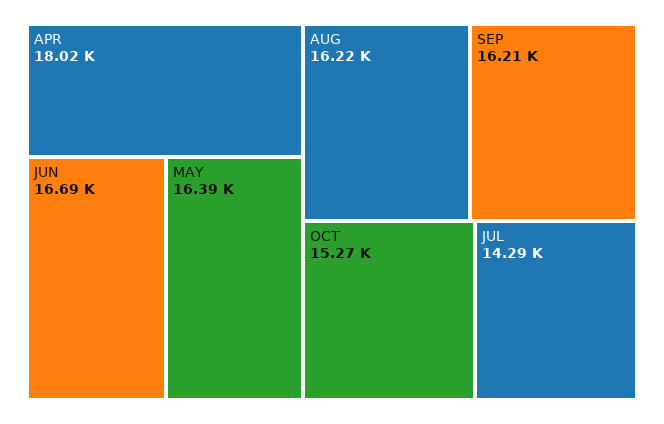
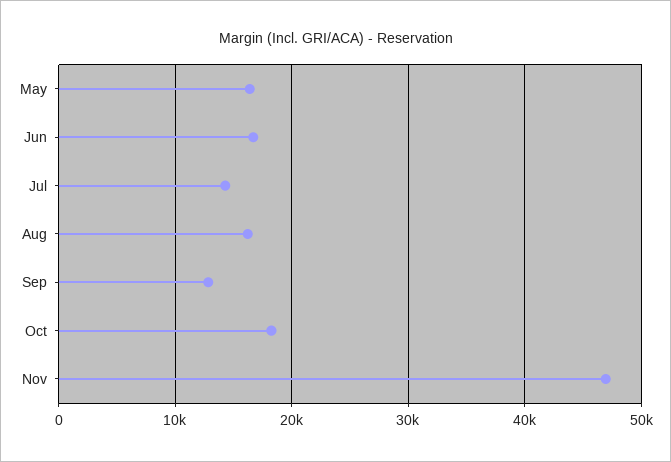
APR: 18020 -> none
SEP: 16210 -> 13000
OCT: 15270 -> 18000
Nov: none -> 47000

